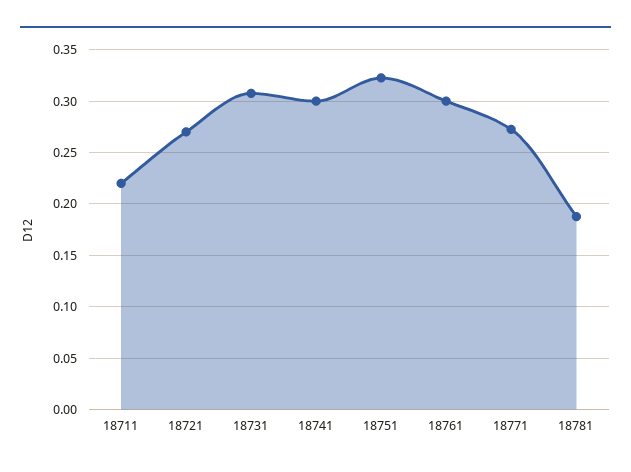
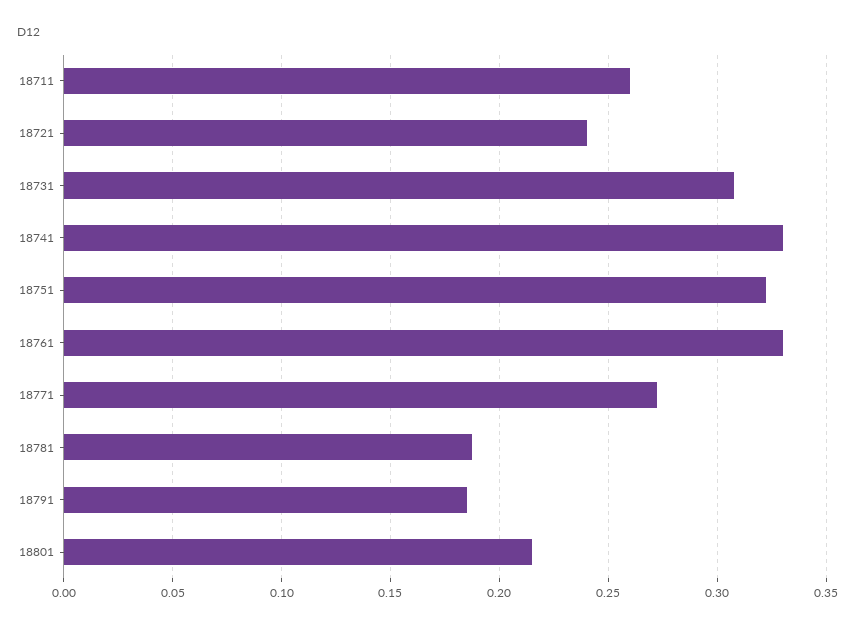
18711: 0.22 -> 0.26
18721: 0.27 -> 0.24
18741: 0.3 -> 0.33
18761: 0.3 -> 0.33
18791: none -> 0.185
18801: none -> 0.215

